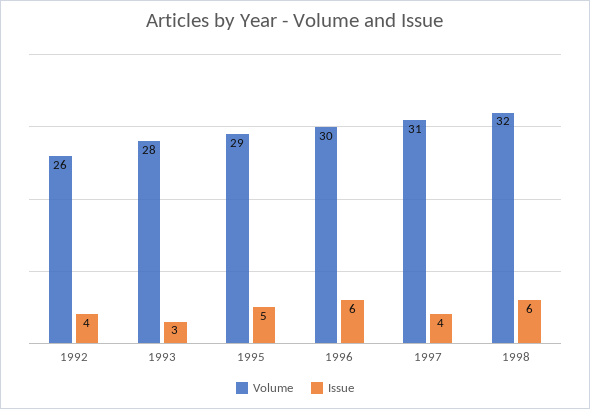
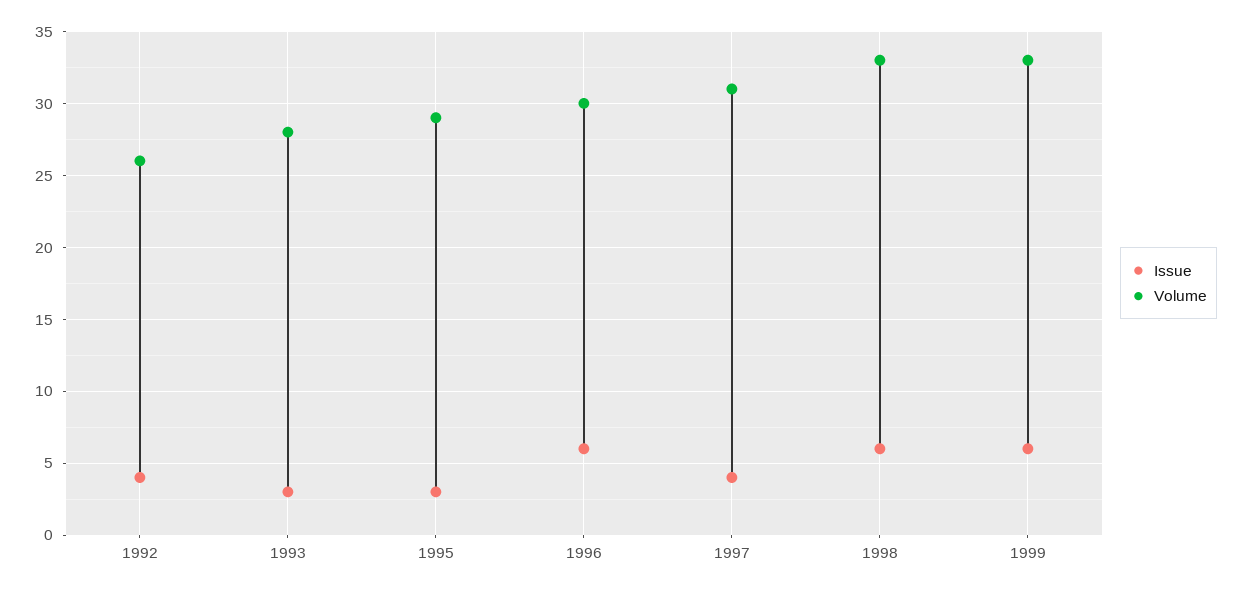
Issue, 1995: 5 -> 3
Volume, 1998: 32 -> 33
Issue, 1999: none -> 6
Volume, 1999: none -> 33

